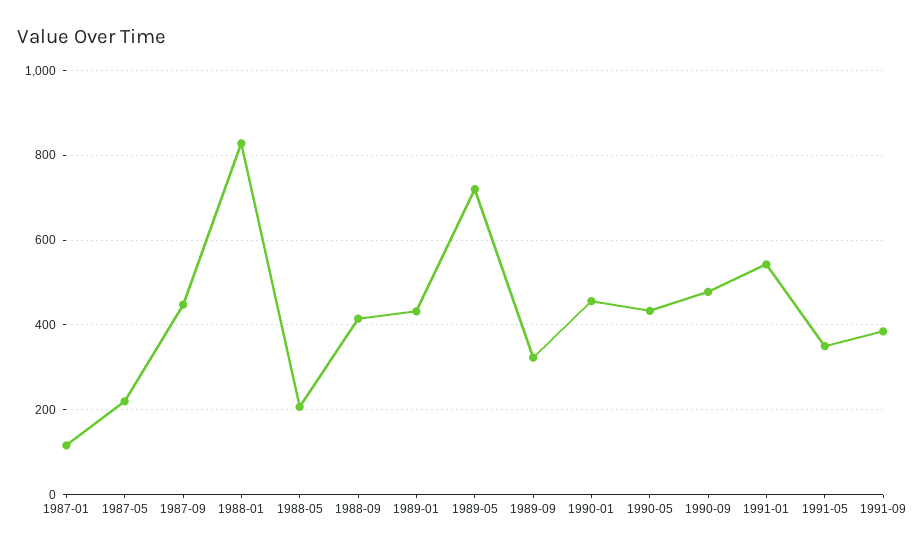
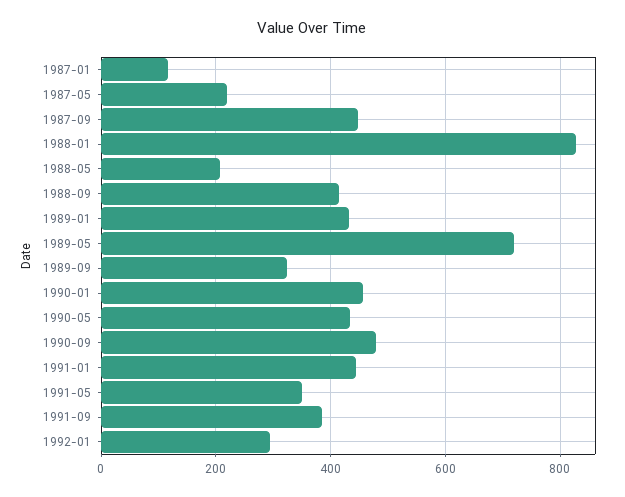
1991-01: 540 -> 440
1992-01: none -> 300

